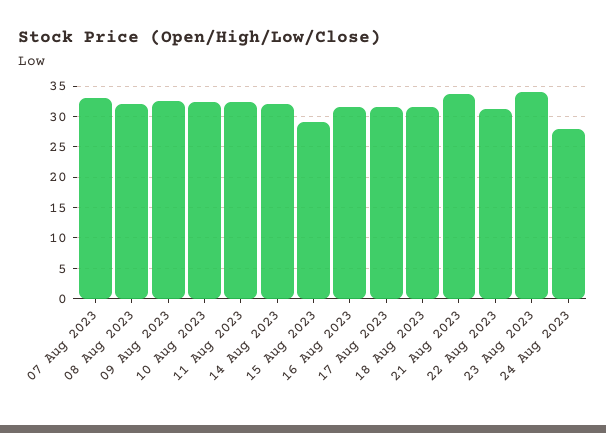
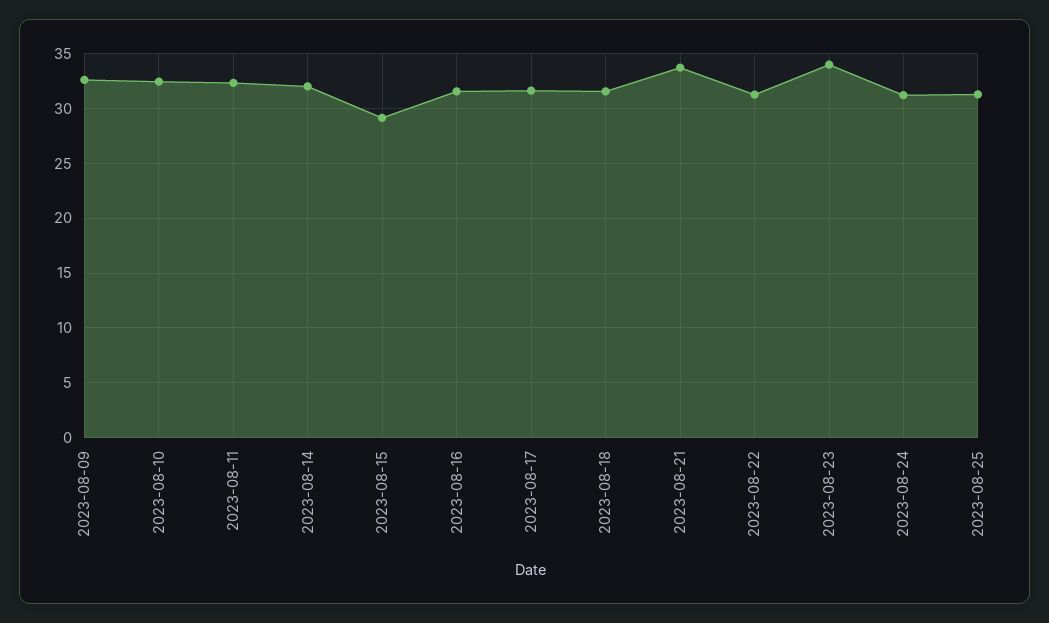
07 Aug 2023: 33 -> none
08 Aug 2023: 32 -> none
24 Aug 2023: 28 -> 31
2023-08-25: none -> 31

